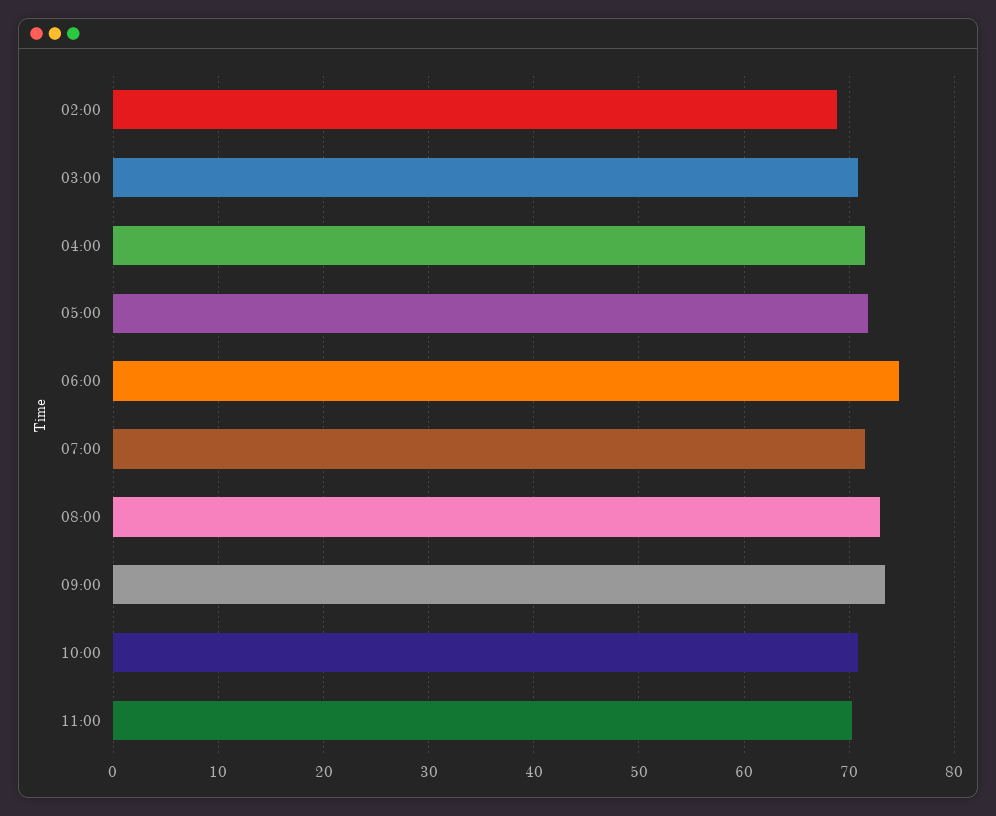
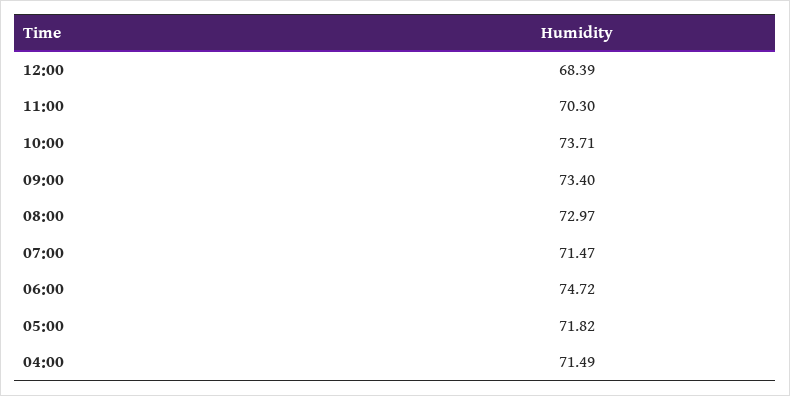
02:00: 69 -> none
03:00: 71 -> none
10:00: 71 -> 73.71
12:00: none -> 68.39

